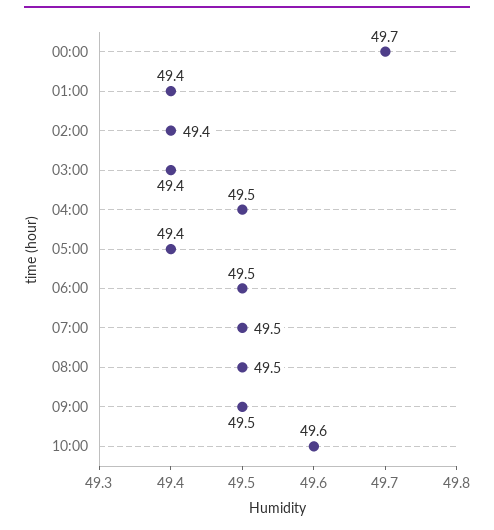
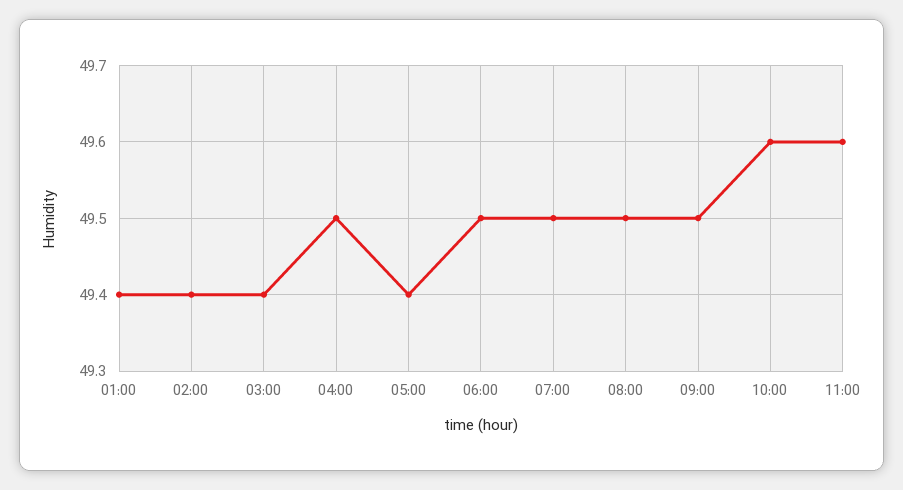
00:00: 49.7 -> none
11:00: none -> 49.6

